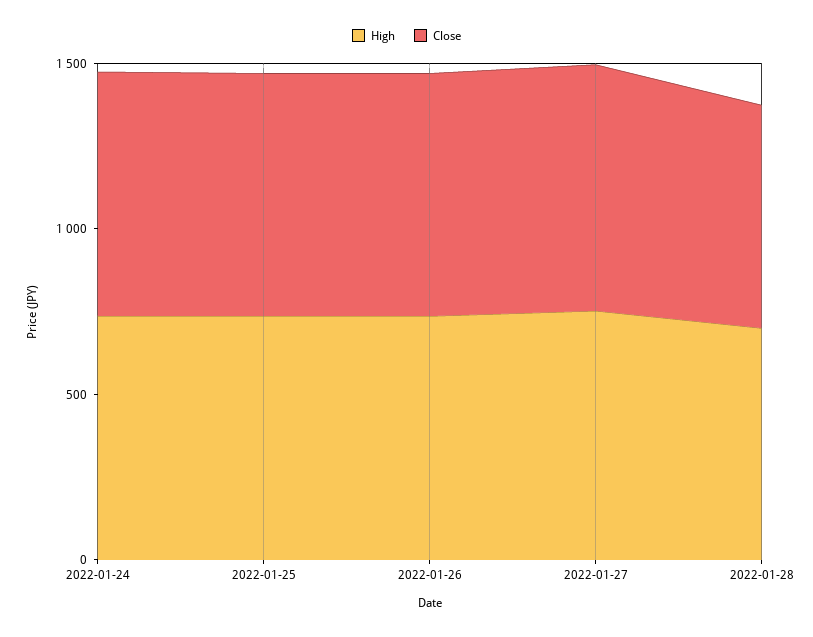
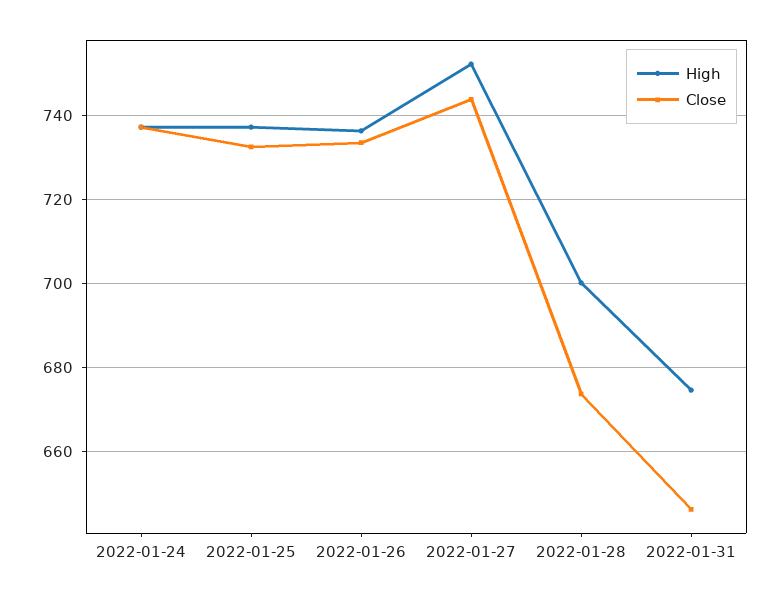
High, 2022-01-31: none -> 674
Close, 2022-01-31: none -> 646

